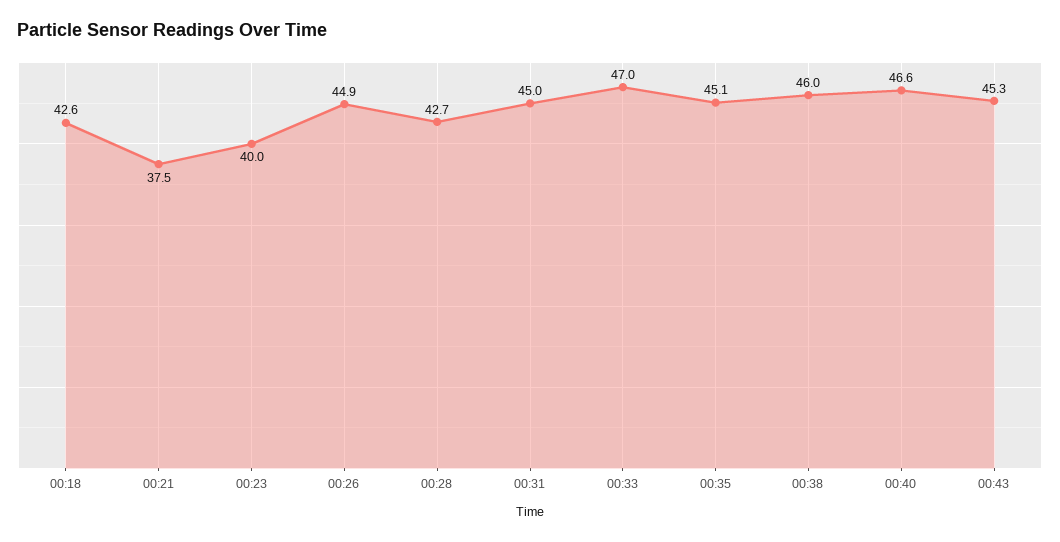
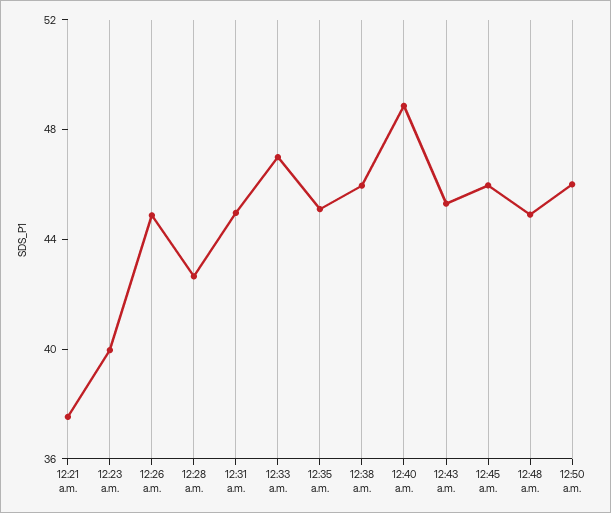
00:18: 42.6 -> none
00:40: 46.6 -> 49
12:45 a.m.: none -> 46
12:48 a.m.: none -> 45
12:50 a.m.: none -> 46

